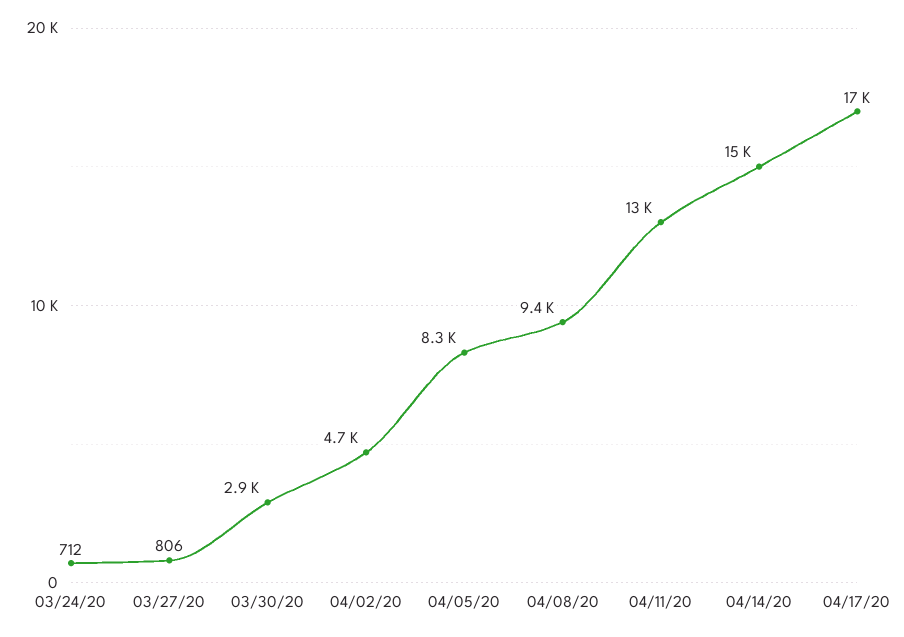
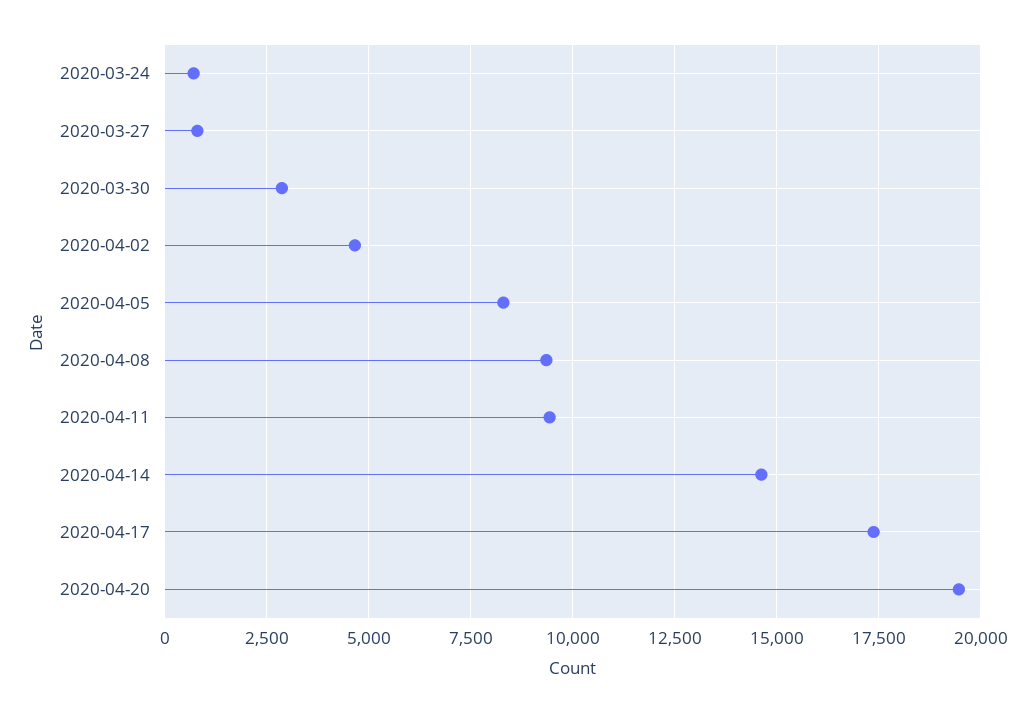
04/11/20: 13000 -> 9500
2020-04-20: none -> 19500

